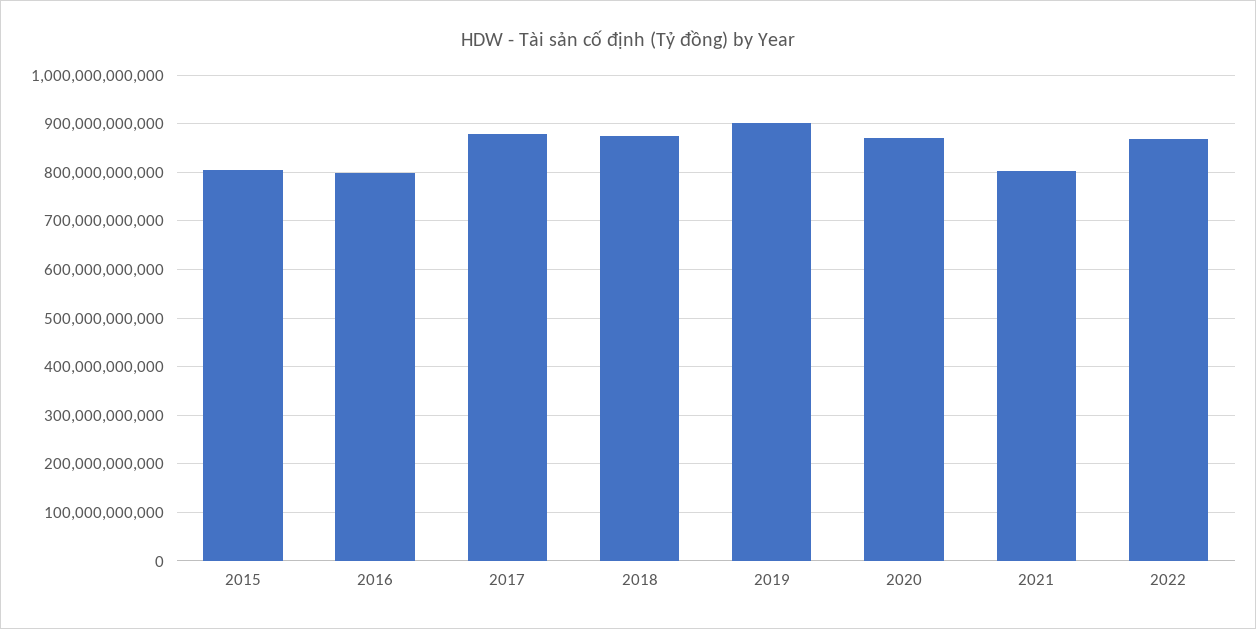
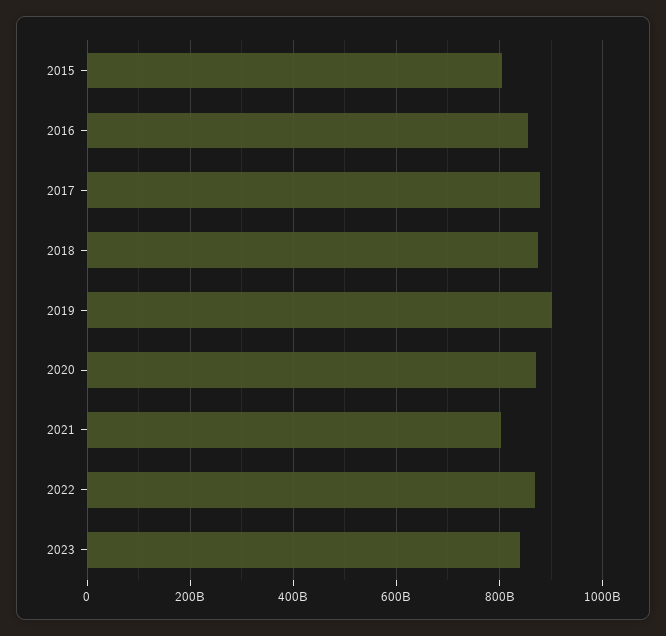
2016: 800000000000 -> 860000000000
2023: none -> 840000000000

